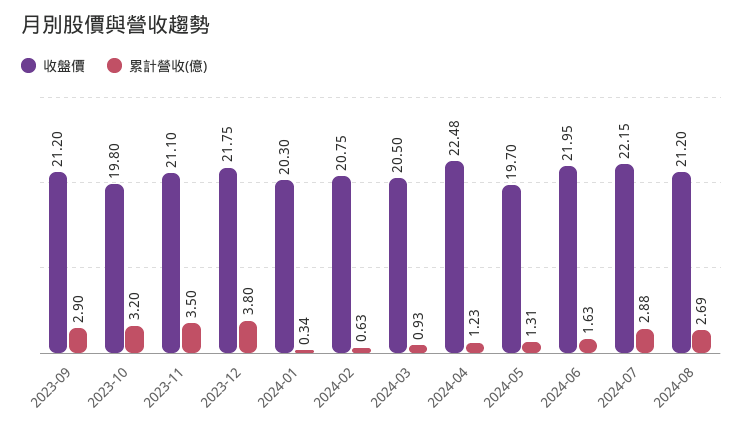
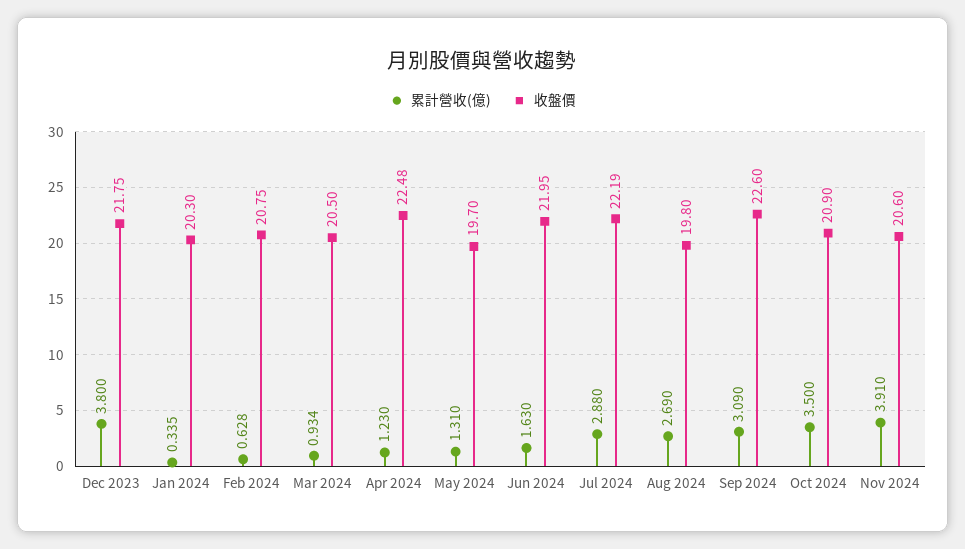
收盤價, 2023-09: 21.2 -> none
累計營收(億), 2023-09: 2.9 -> none
收盤價, 2023-10: 19.8 -> none
累計營收(億), 2023-10: 3.2 -> none
收盤價, 2023-11: 21.1 -> none
累計營收(億), 2023-11: 3.5 -> none
收盤價, 2024-07: 22.15 -> 22.19
收盤價, 2024-08: 21.2 -> 19.8
累計營收(億), Sep 2024: none -> 3.09
收盤價, Sep 2024: none -> 22.6
累計營收(億), Oct 2024: none -> 3.5
收盤價, Oct 2024: none -> 20.9
累計營收(億), Nov 2024: none -> 3.91
收盤價, Nov 2024: none -> 20.6

